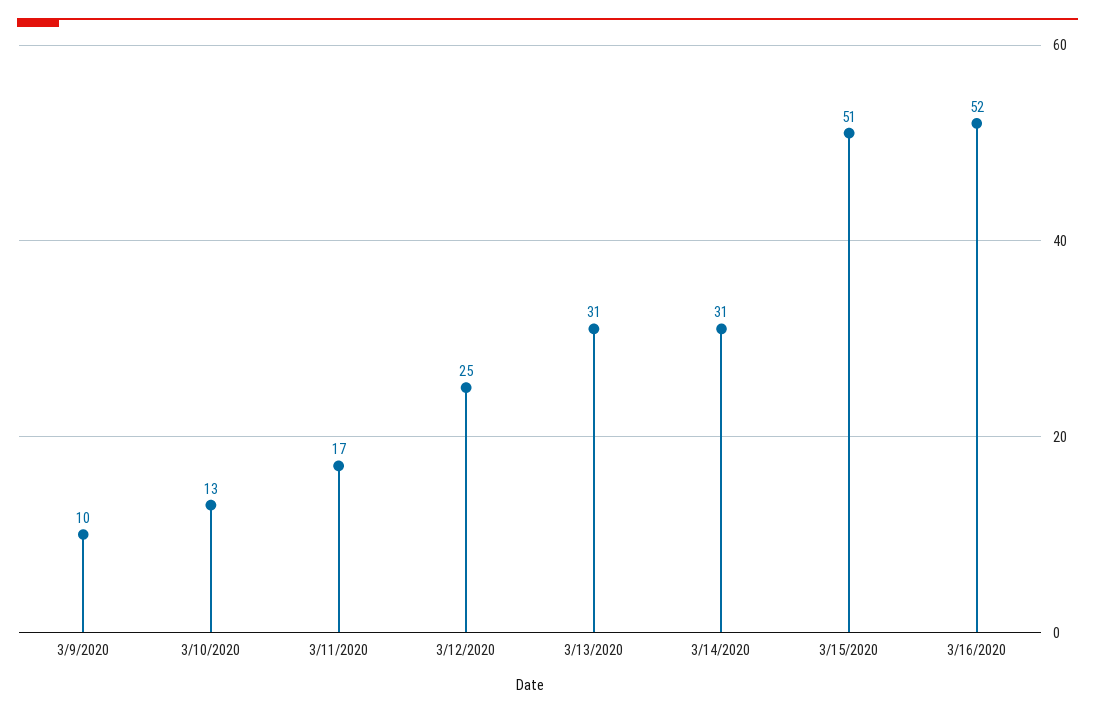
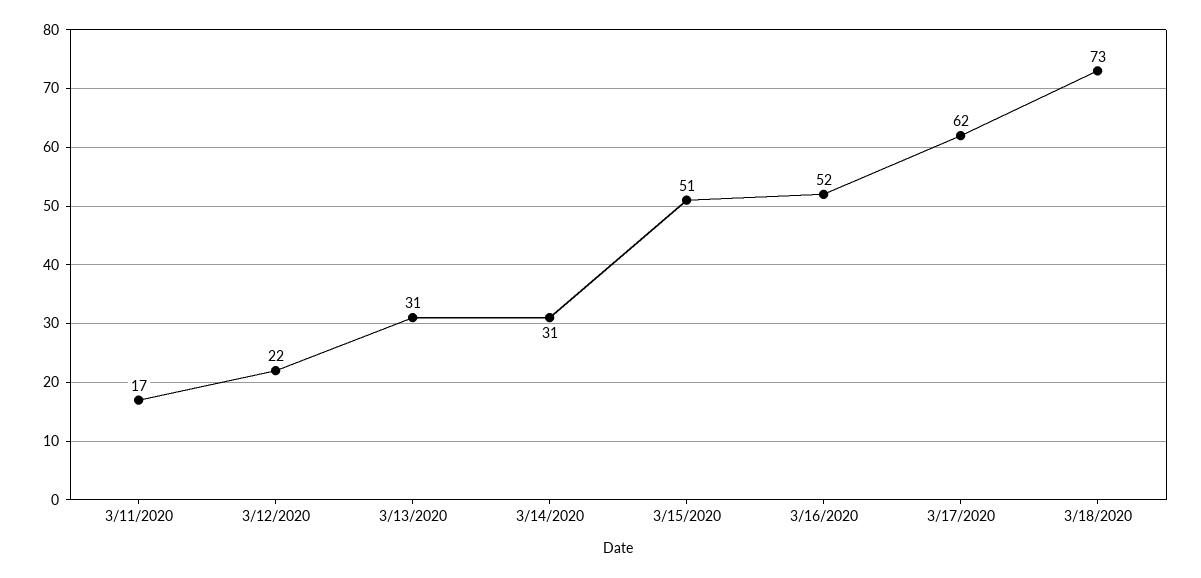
3/9/2020: 10 -> none
3/10/2020: 13 -> none
3/12/2020: 25 -> 22
3/17/2020: none -> 62
3/18/2020: none -> 73

